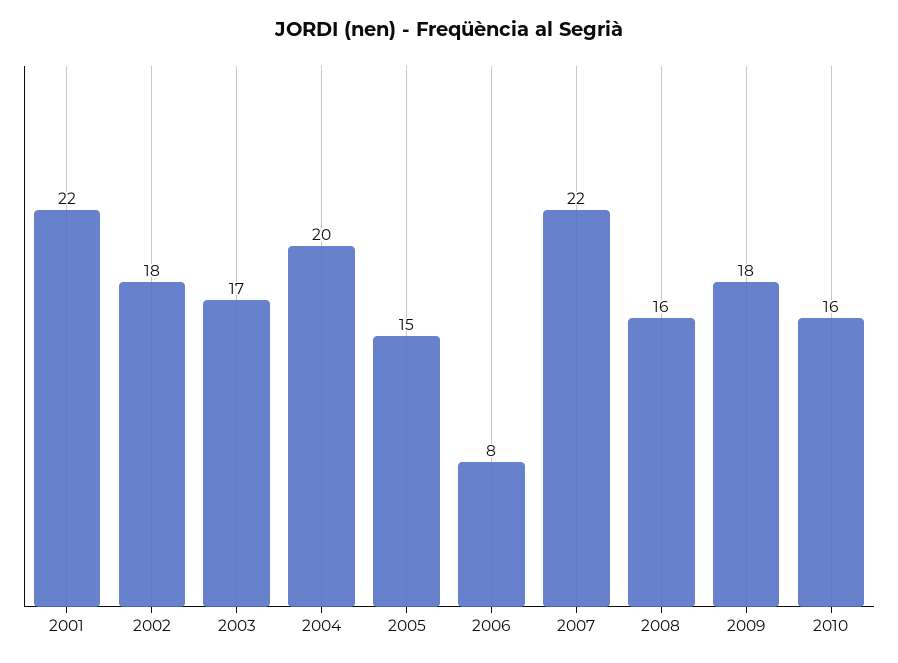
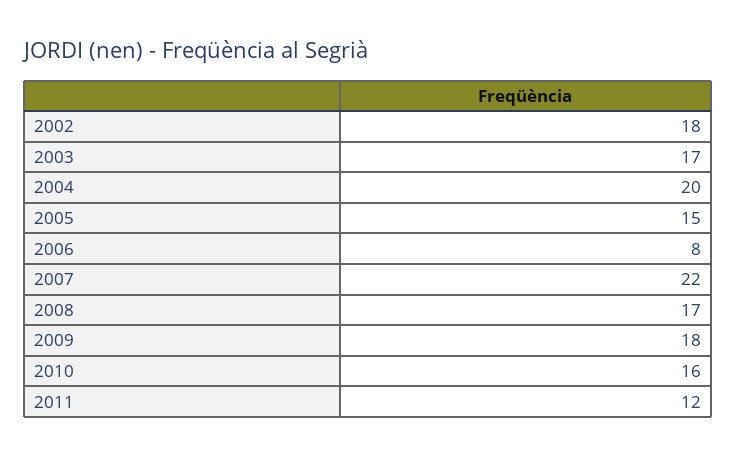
2001: 22 -> none
2008: 16 -> 17
2011: none -> 12

